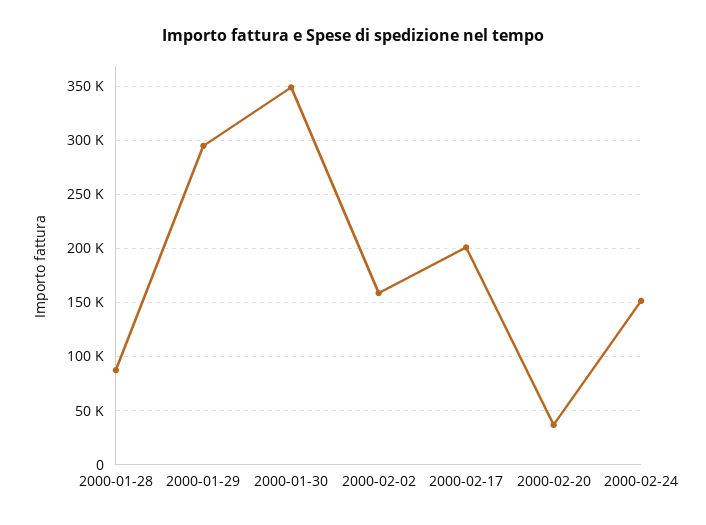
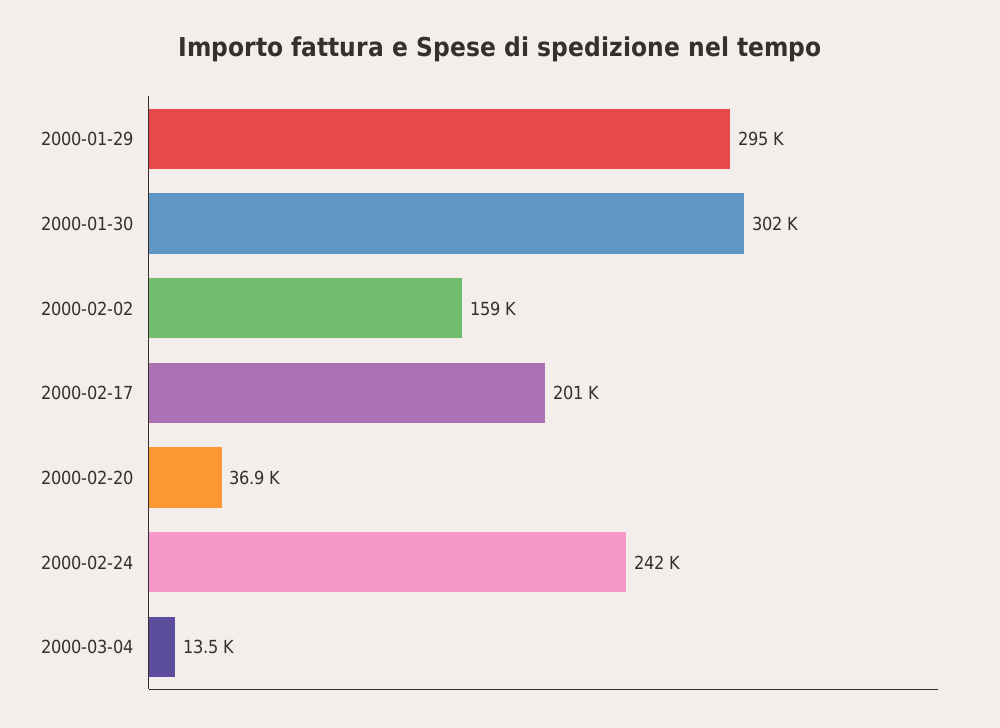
2000-01-28: 90000 -> none
2000-01-30: 350000 -> 302000
2000-02-24: 150000 -> 242000
2000-03-04: none -> 13500

